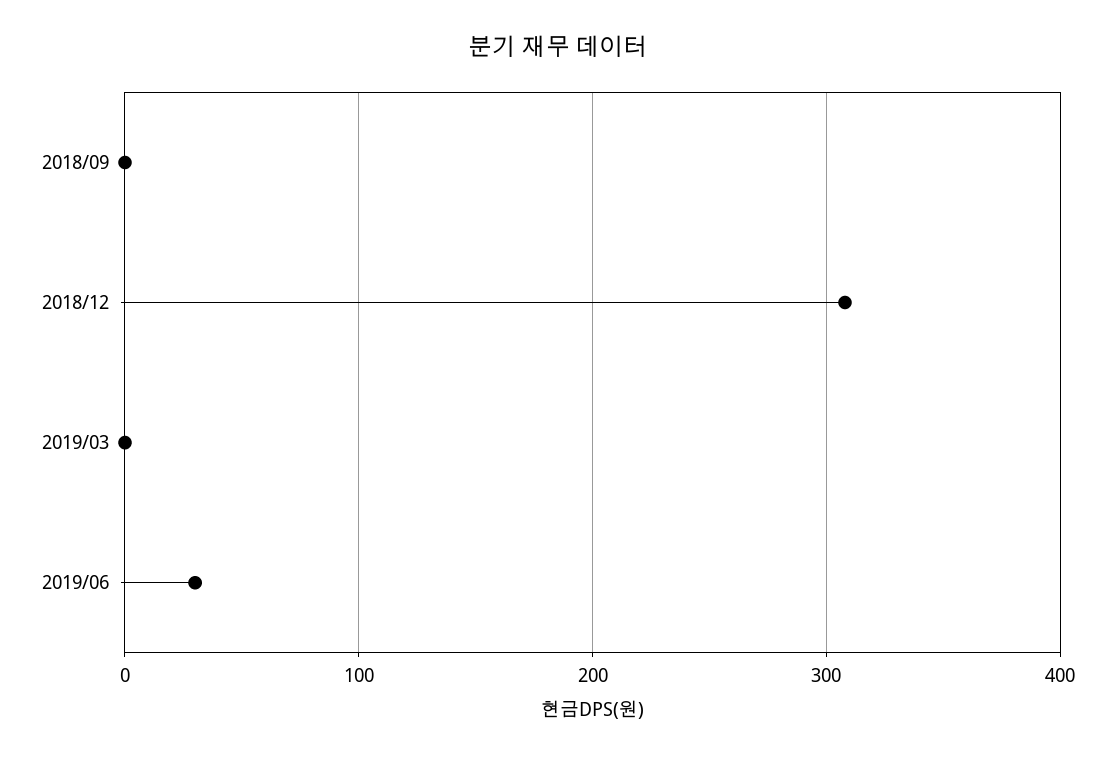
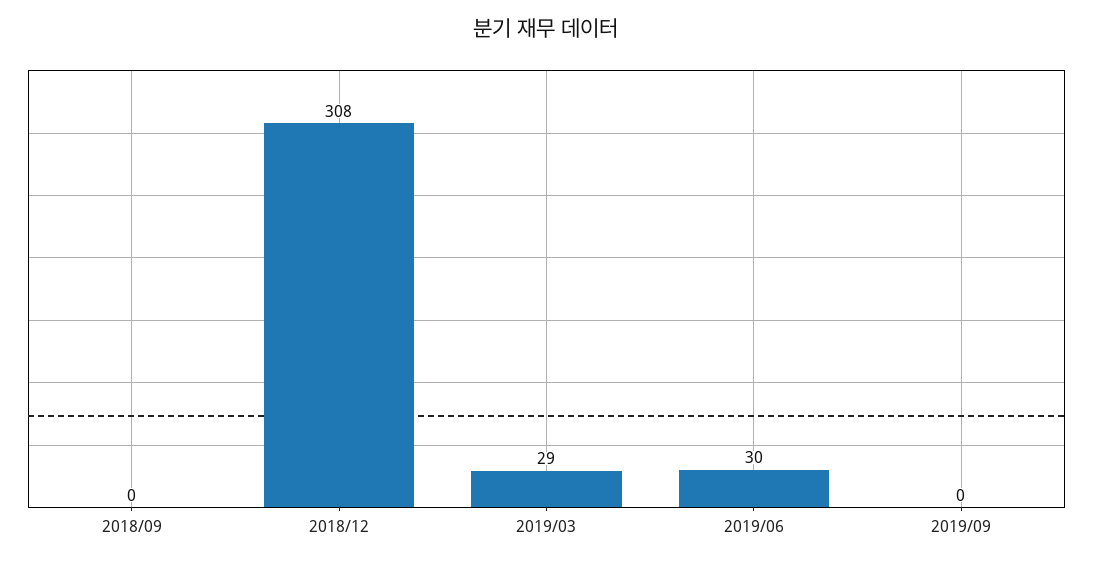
2019/03: 0 -> 29
2019/09: none -> 0

